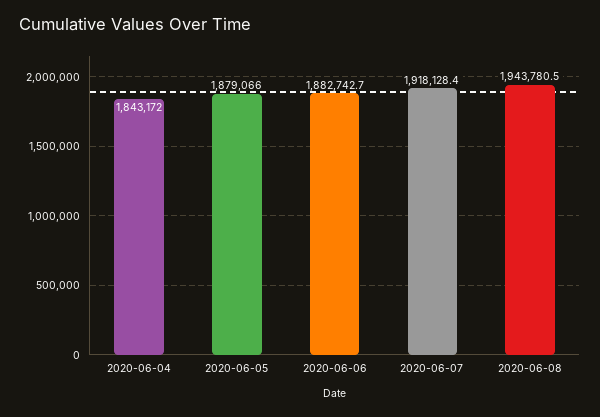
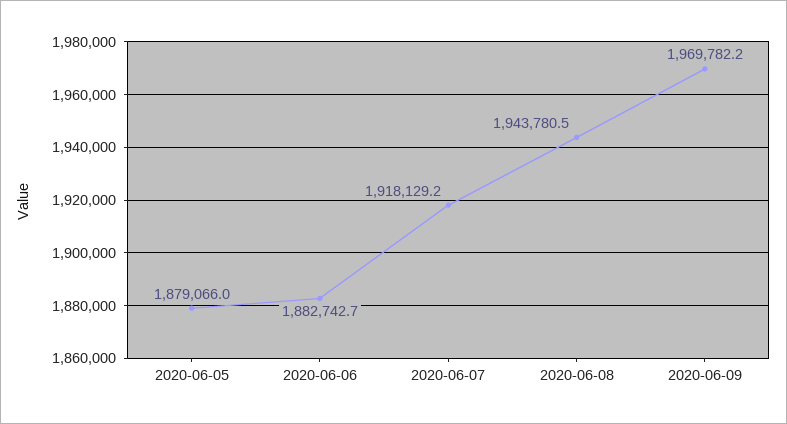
2020-06-04: 1843172 -> none
2020-06-07: 1918128.4 -> 1918129.2
2020-06-09: none -> 1969782.2

